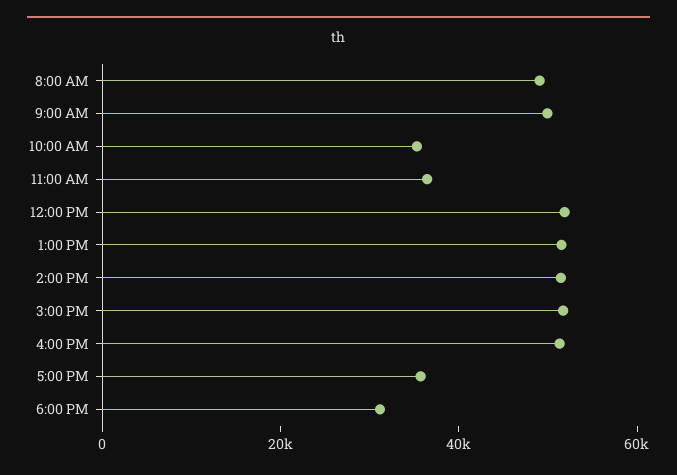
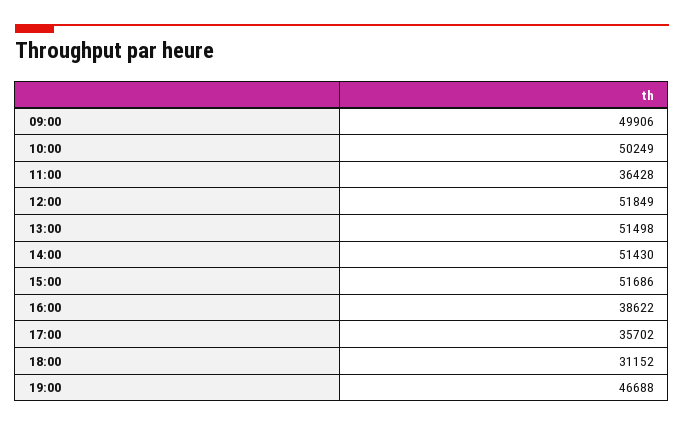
8:00 AM: 50000 -> none
10:00 AM: 35000 -> 50249
4:00 PM: 50000 -> 38622
19:00: none -> 46688

